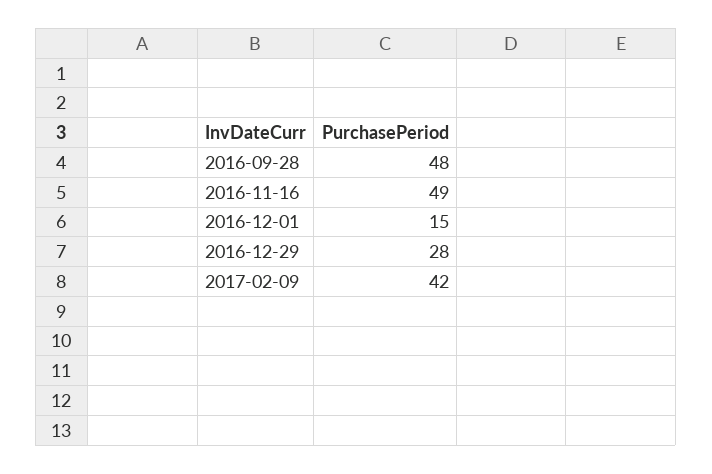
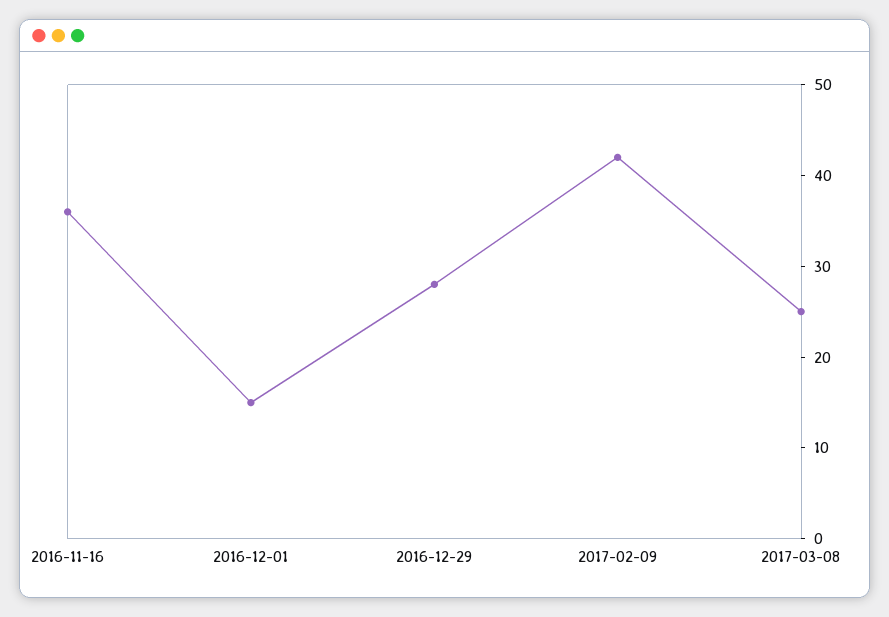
2016-09-28: 48 -> none
2016-11-16: 49 -> 36
2017-03-08: none -> 25

